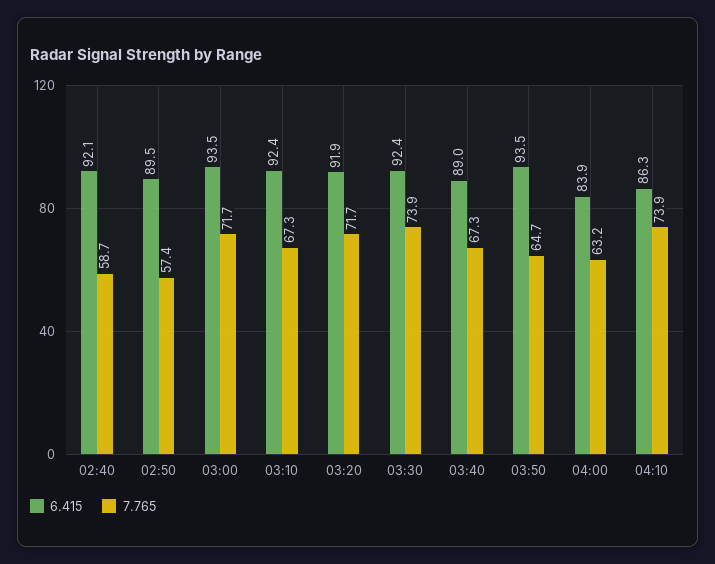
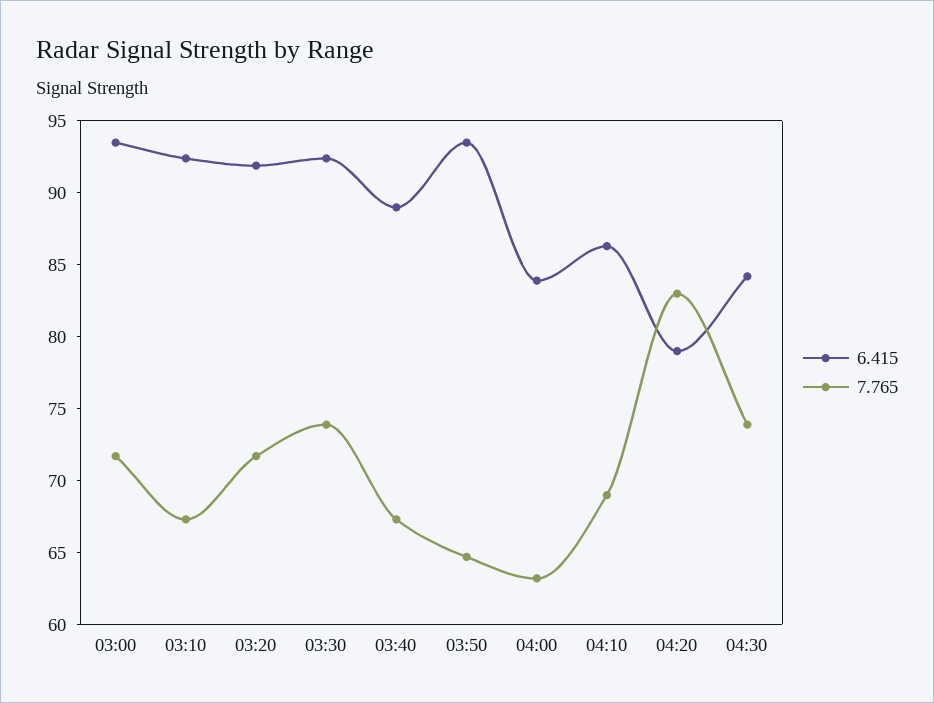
6.415, 02:40: 92.1 -> none
7.765, 02:40: 58.7 -> none
6.415, 02:50: 89.5 -> none
7.765, 02:50: 57.4 -> none
7.765, 04:10: 73.9 -> 69
6.415, 04:20: none -> 79
7.765, 04:20: none -> 83
6.415, 04:30: none -> 84
7.765, 04:30: none -> 74

